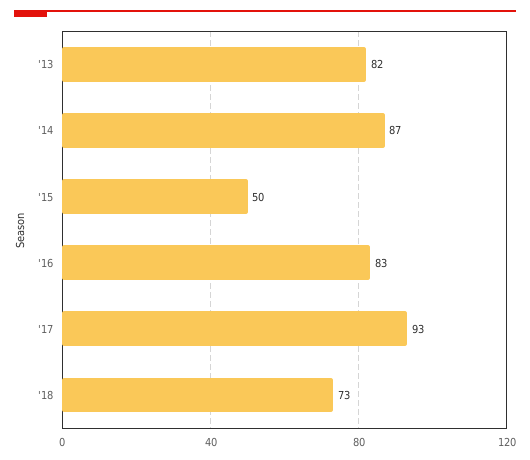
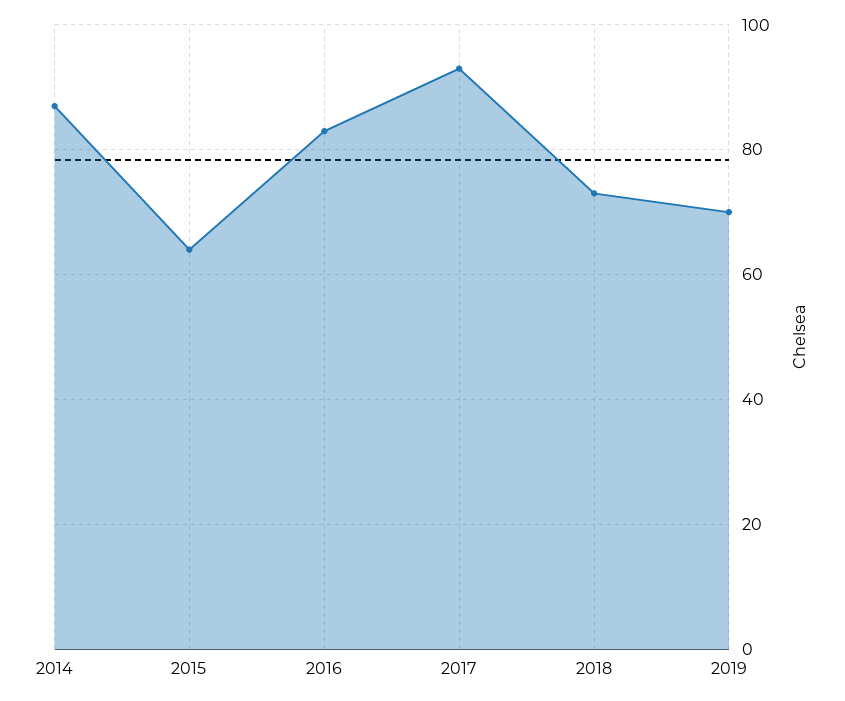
'13: 82 -> none
'15: 50 -> 65
2019: none -> 70

